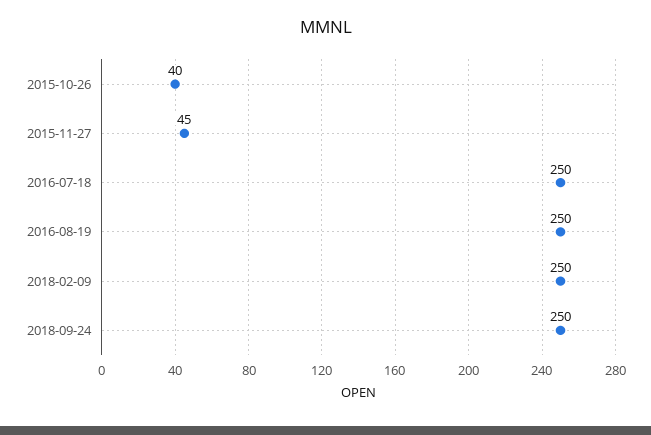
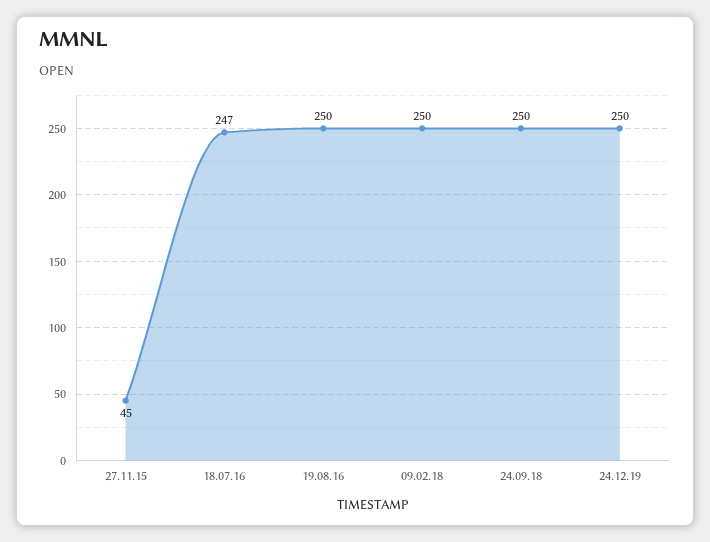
2015-10-26: 40 -> none
2016-07-18: 250 -> 247
24.12.19: none -> 250

